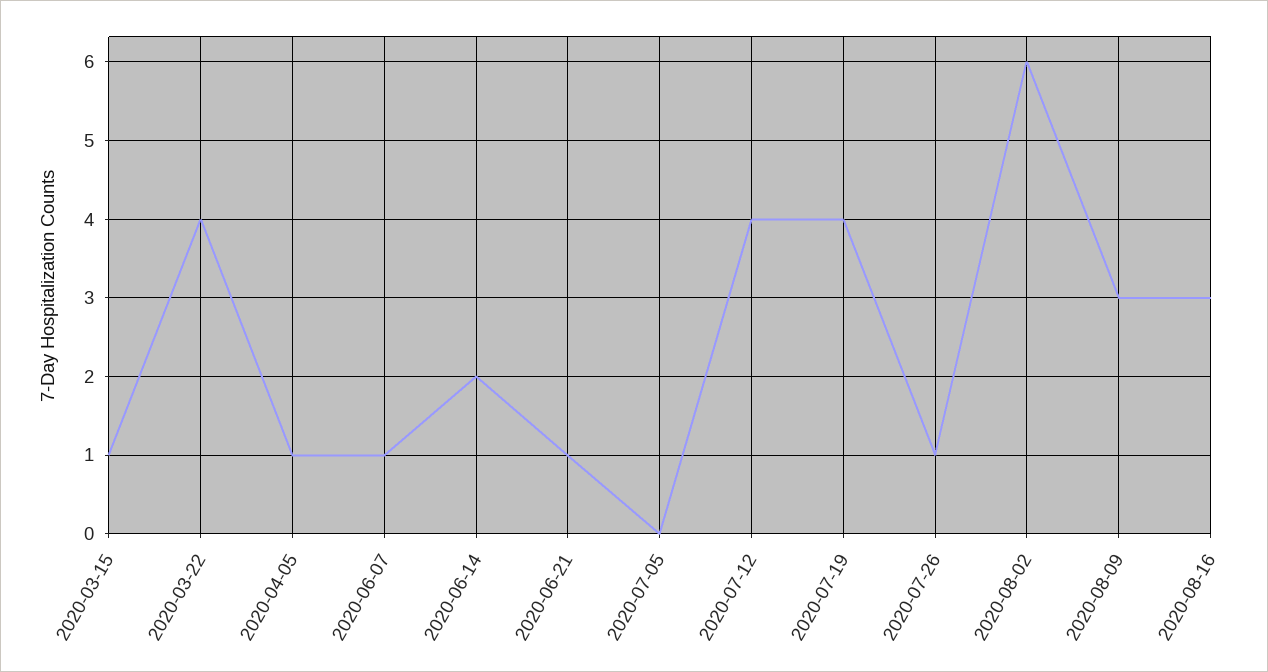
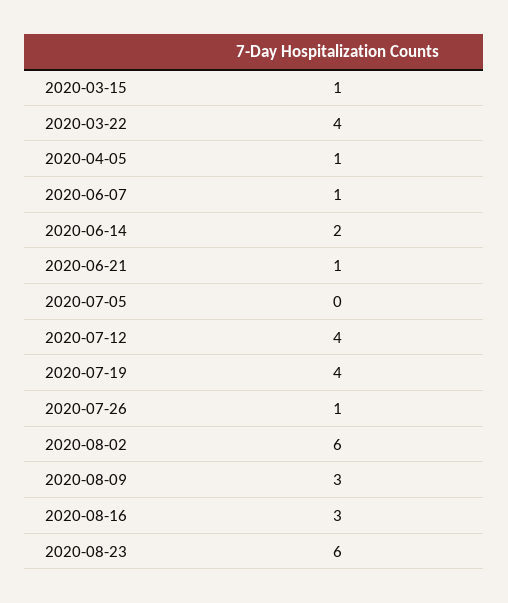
2020-08-23: none -> 6

